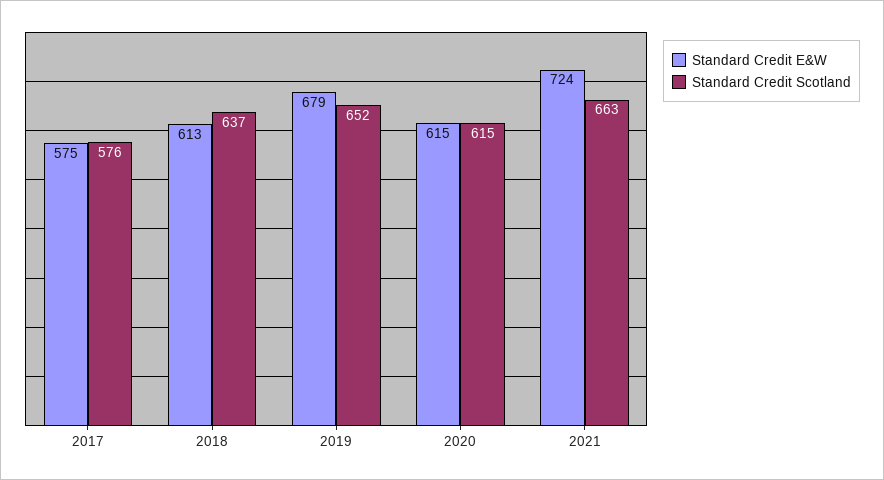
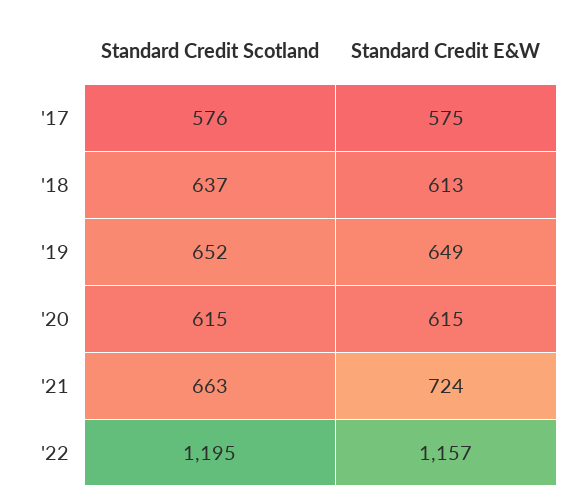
Standard Credit E&W, 2019: 679 -> 649
Standard Credit Scotland, '22: none -> 1195
Standard Credit E&W, '22: none -> 1157

